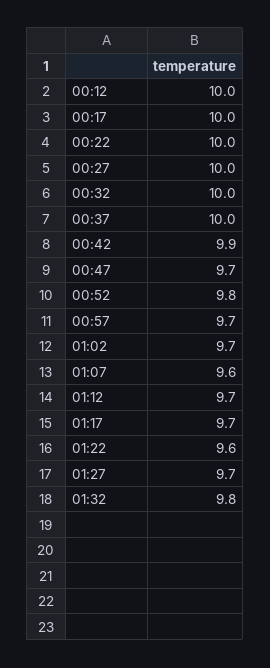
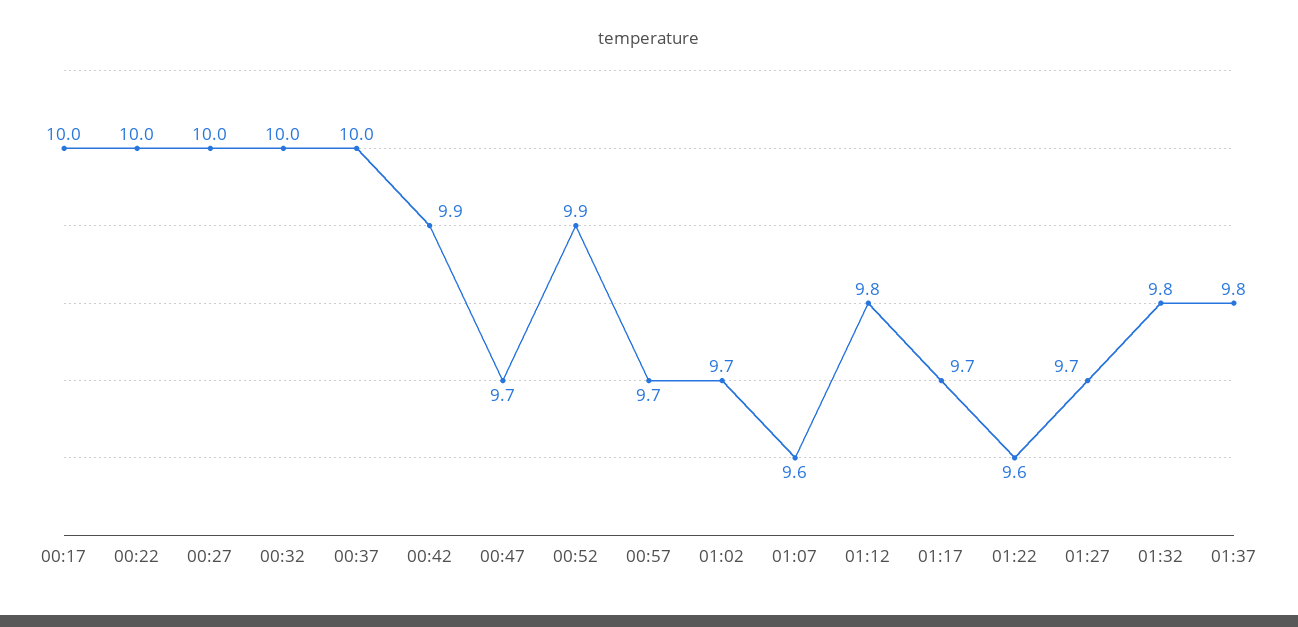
00:12: 10 -> none
00:52: 9.8 -> 9.9
01:12: 9.7 -> 9.8
01:37: none -> 9.8

